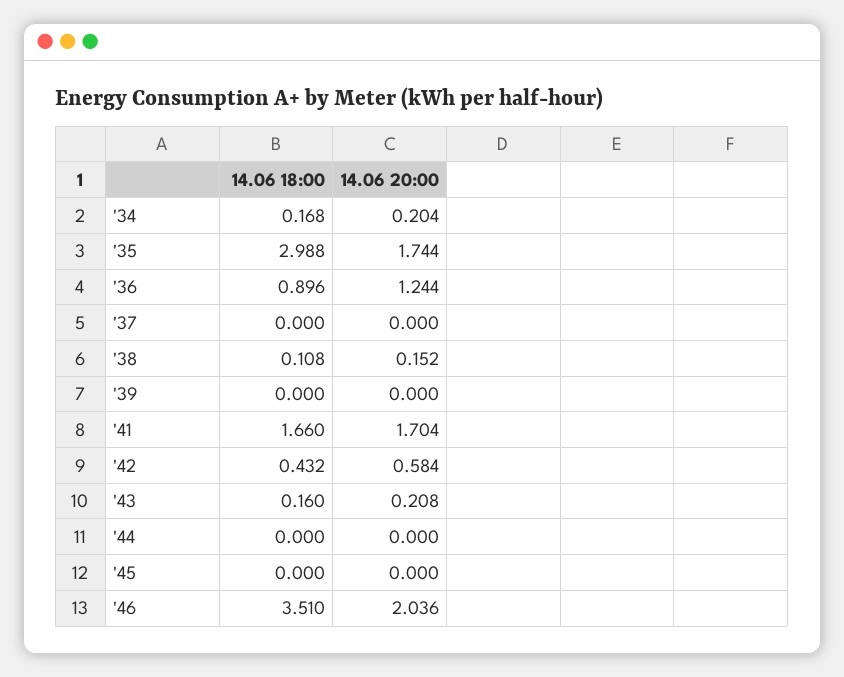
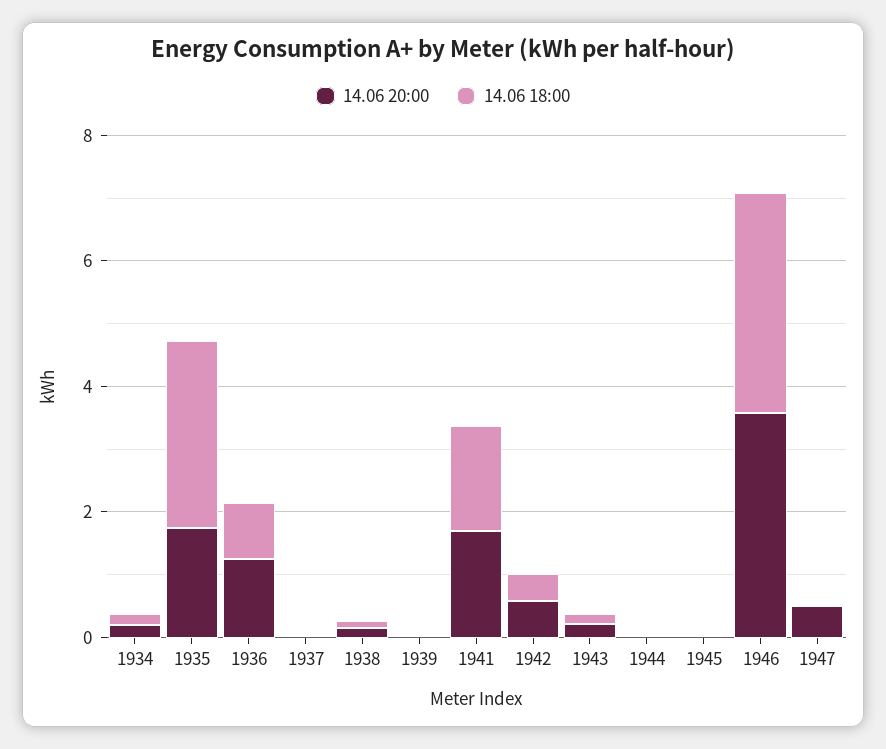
14.06 20:00, '46: 2.036 -> 3.5
14.06 20:00, 1947: none -> 0.5
14.06 18:00, 1947: none -> 0

